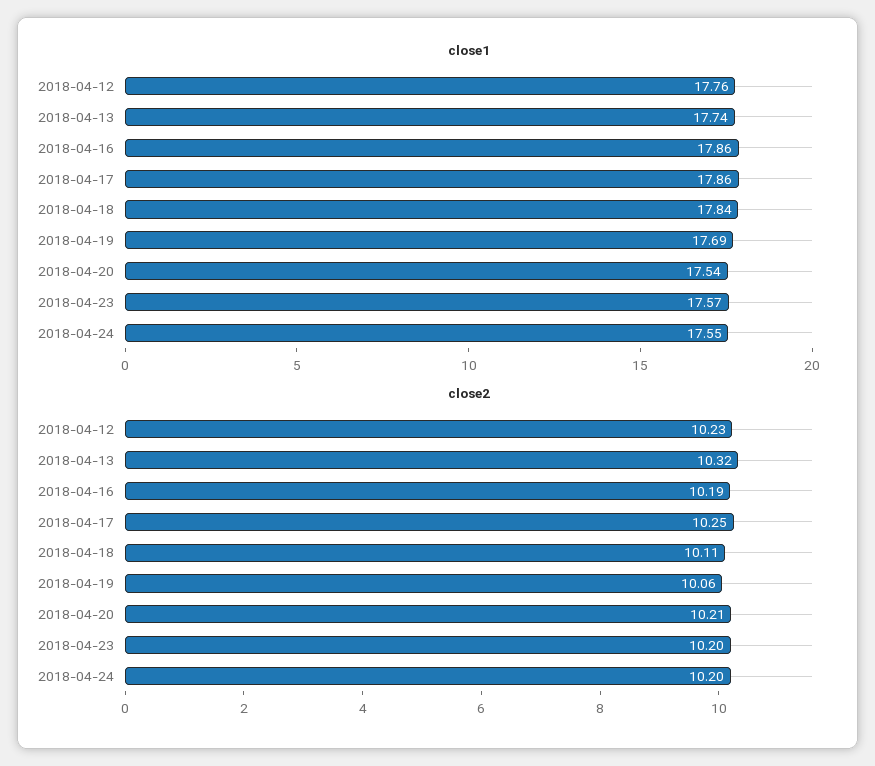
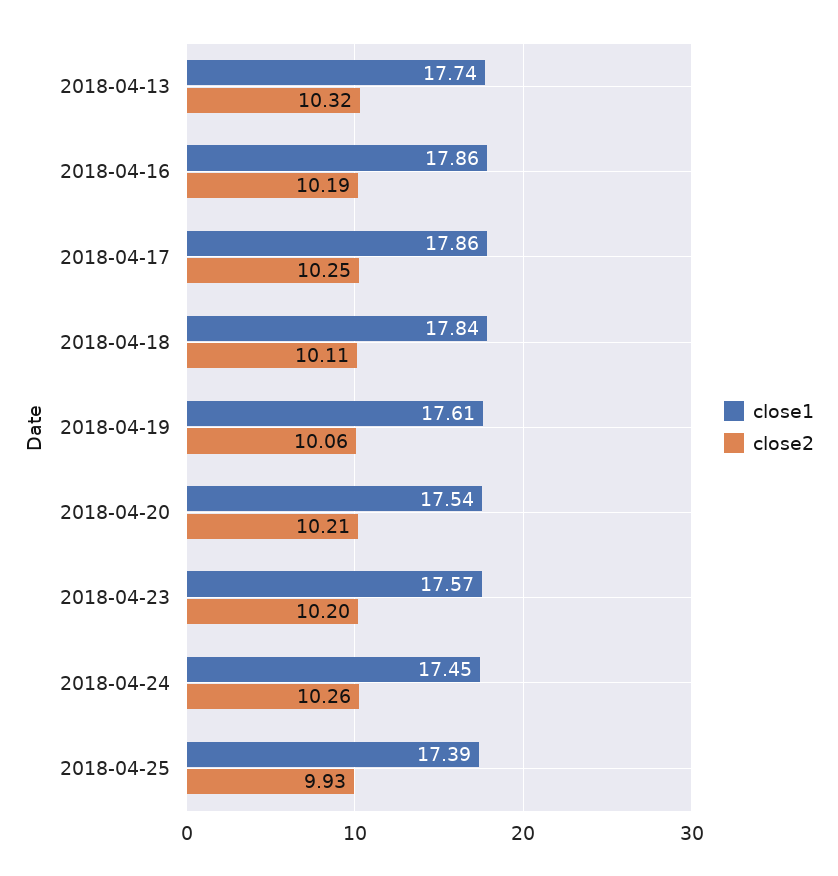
close1, 2018-04-12: 17.76 -> none
close1, 2018-04-19: 17.69 -> 17.61
close1, 2018-04-24: 17.55 -> 17.45
close2, 2018-04-12: 10.23 -> none
close2, 2018-04-24: 10.2 -> 10.26
close1, 2018-04-25: none -> 17.39
close2, 2018-04-25: none -> 9.93

